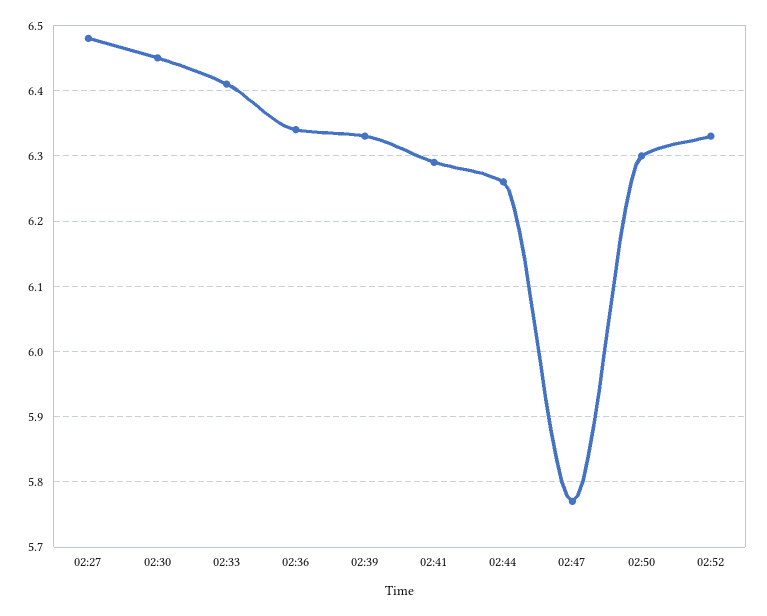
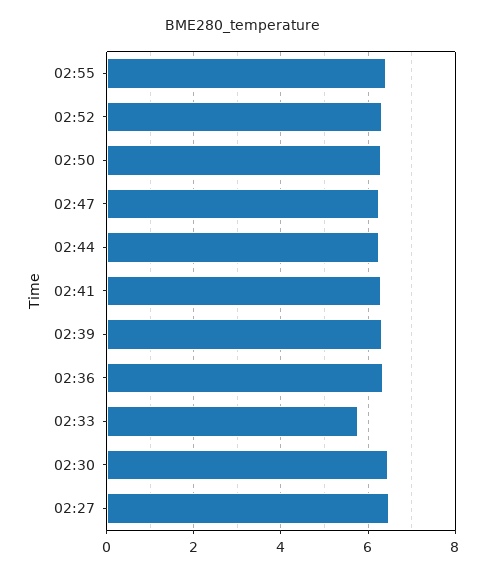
02:33: 6.41 -> 5.8
02:47: 5.77 -> 6.2
02:55: none -> 6.4

